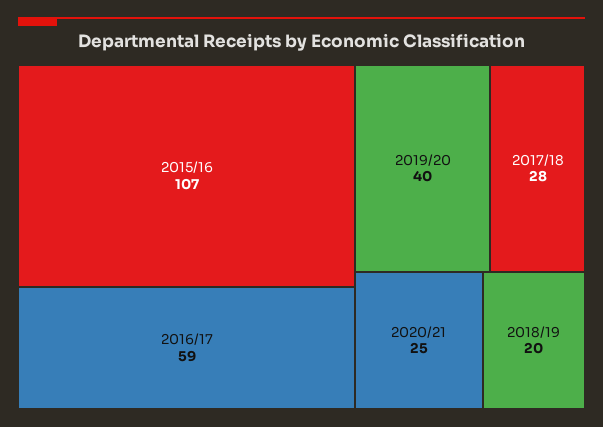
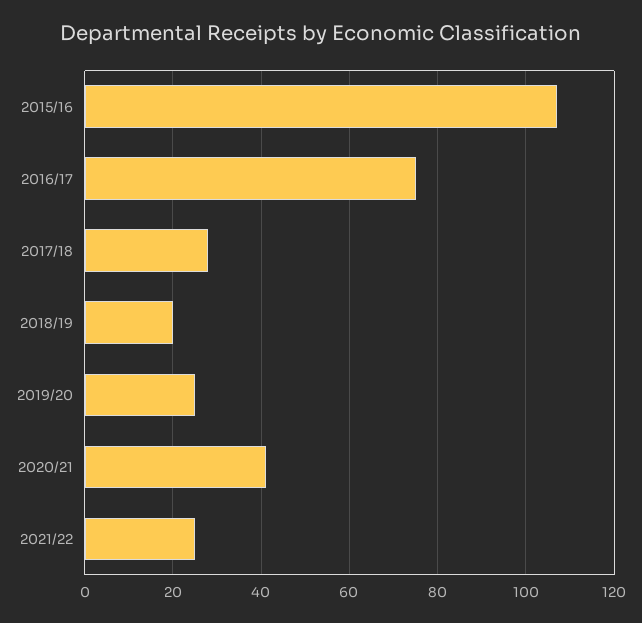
2016/17: 59 -> 75
2019/20: 40 -> 25
2020/21: 25 -> 40
2021/22: none -> 25

